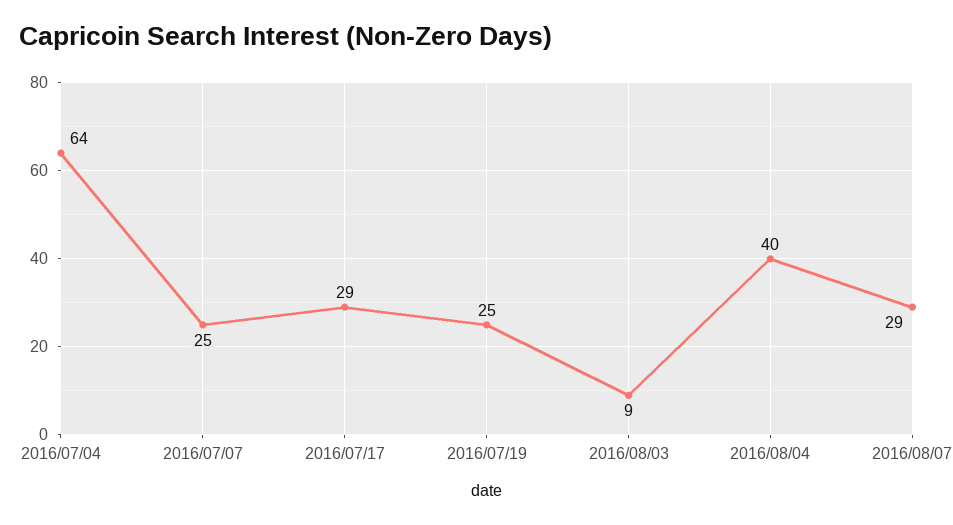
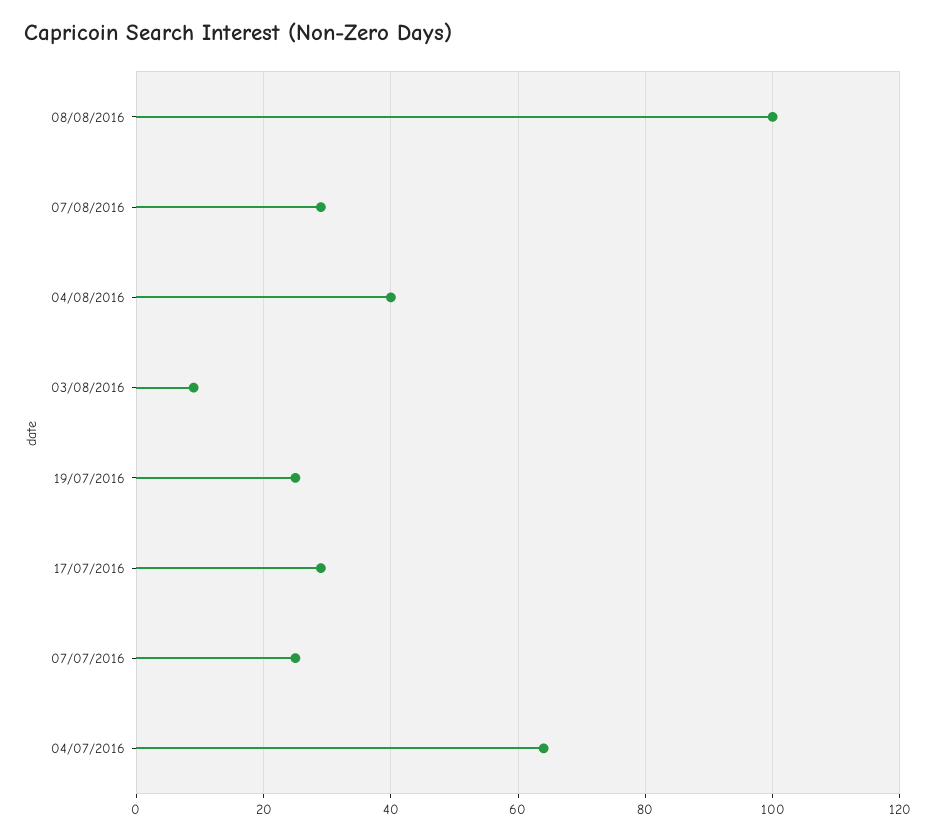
08/08/2016: none -> 100

